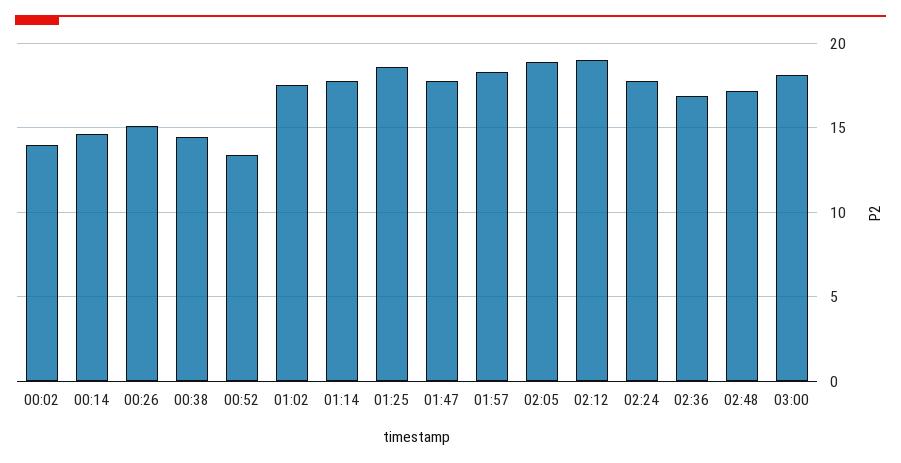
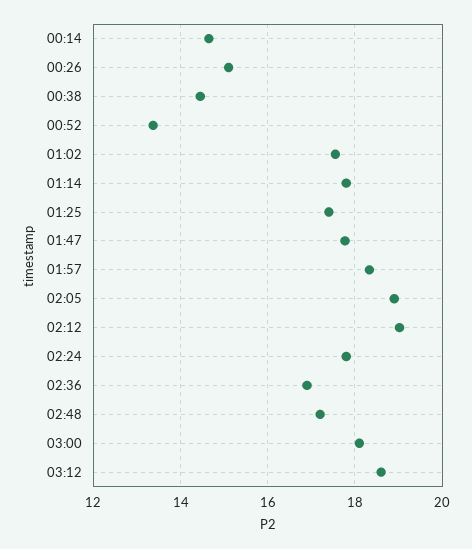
00:02: 14 -> none
01:25: 18.5 -> 17.4
03:12: none -> 18.6

